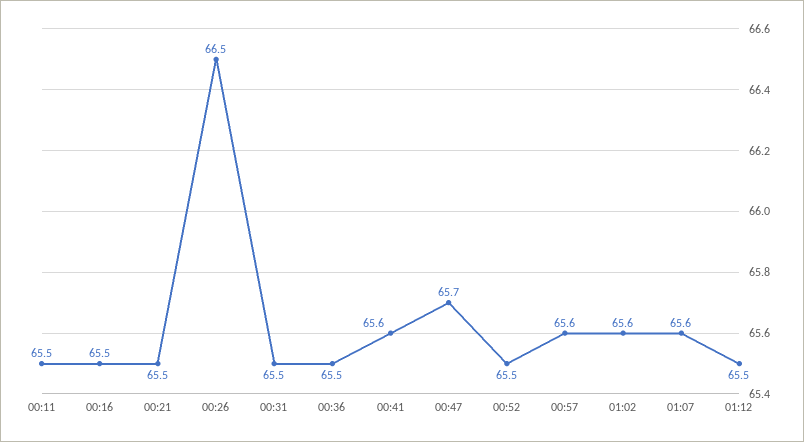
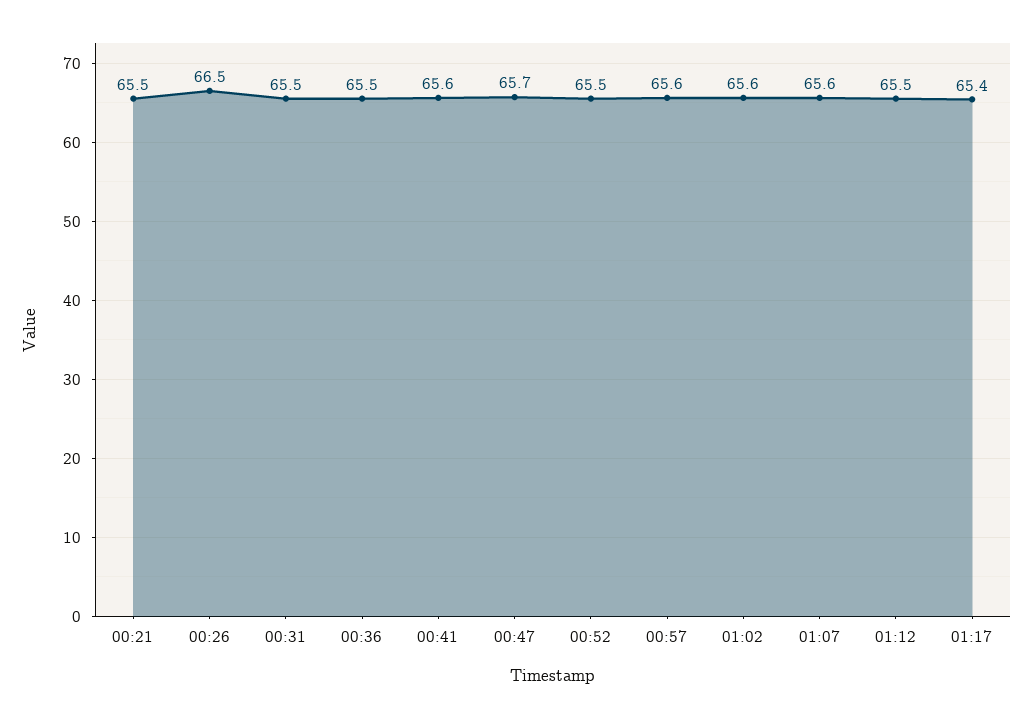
00:11: 65.5 -> none
00:16: 65.5 -> none
01:17: none -> 65.4

